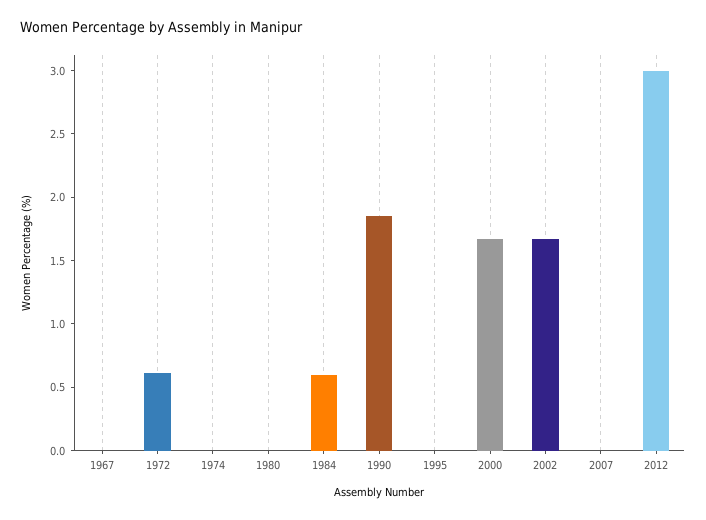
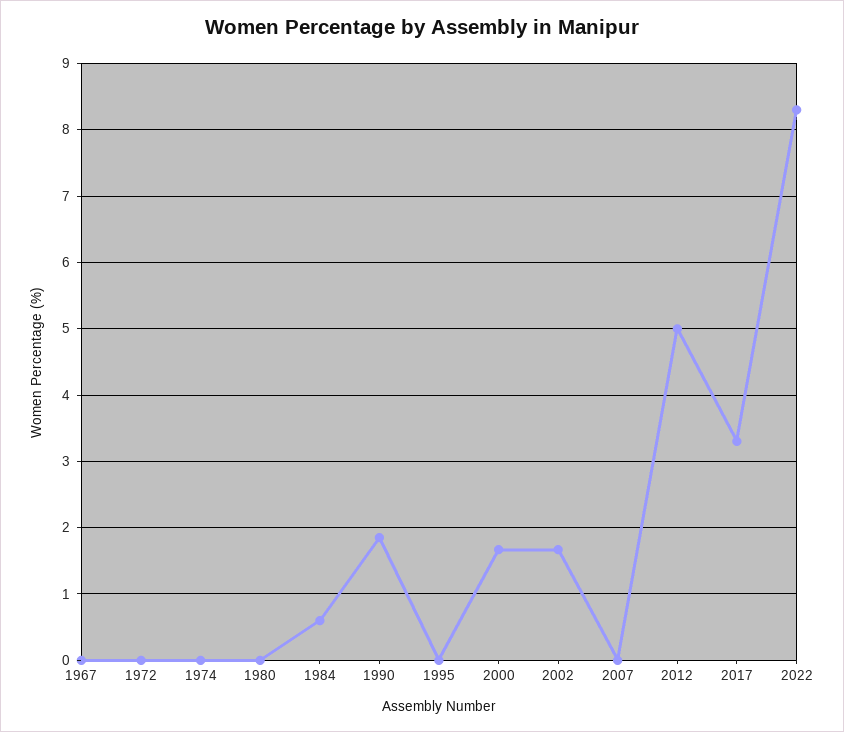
1972: 0.6 -> 0
2012: 3 -> 5
2017: none -> 3.3
2022: none -> 8.3

